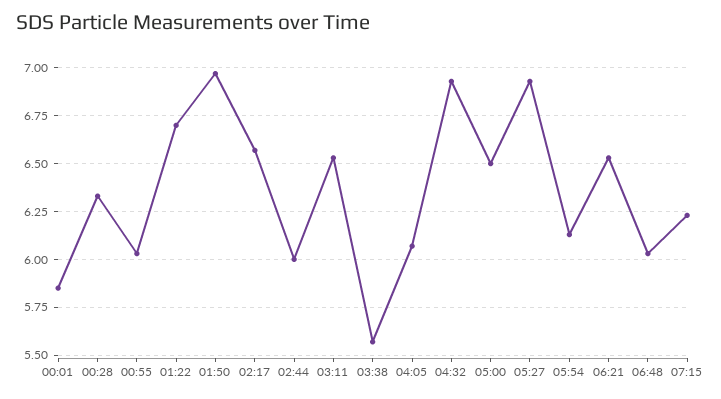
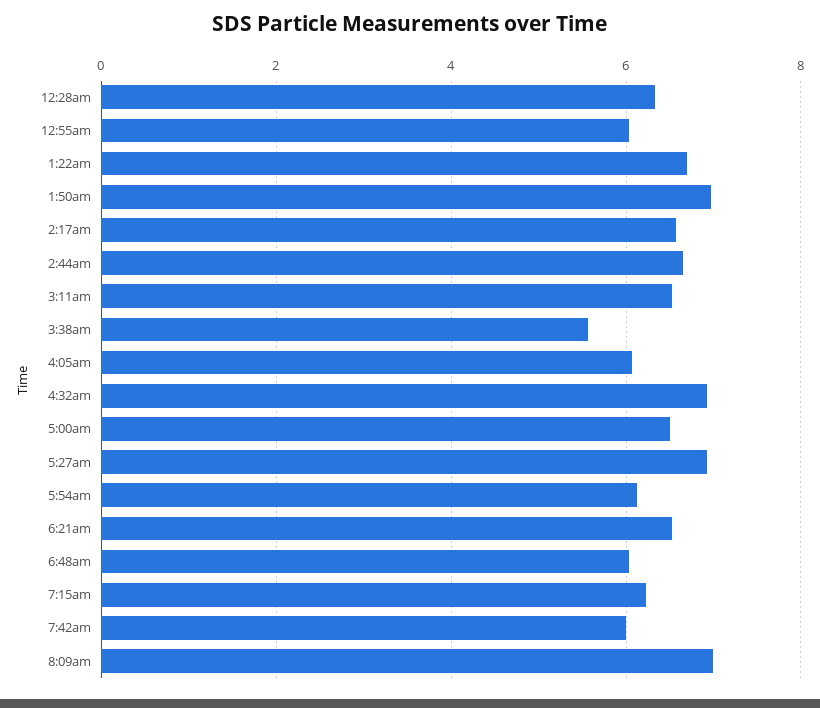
00:01: 5.85 -> none
02:44: 6 -> 6.6
7:42am: none -> 6
8:09am: none -> 7

